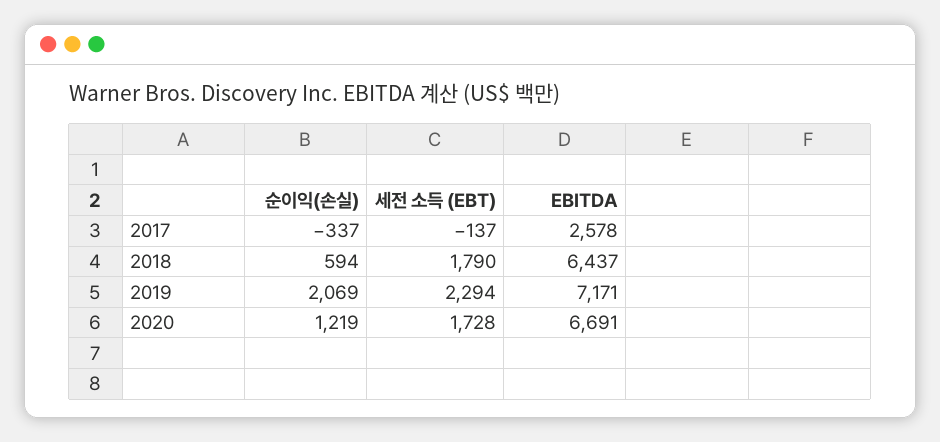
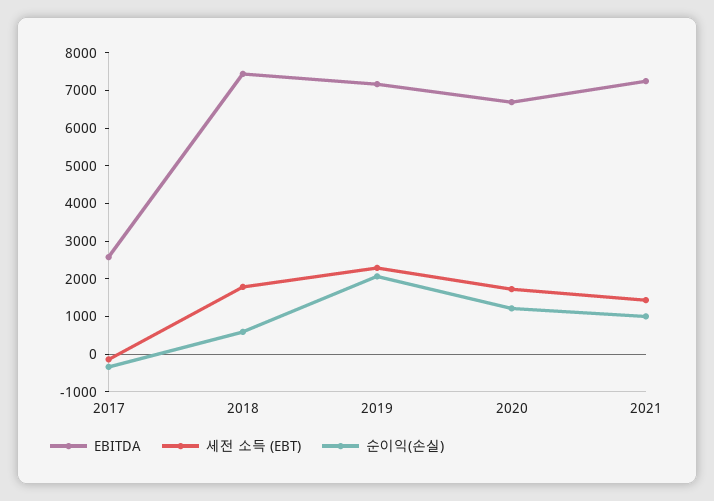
EBITDA, 2018: 6437 -> 7500
EBITDA, 2021: none -> 7250
세전 소득 (EBT), 2021: none -> 1500
순이익(손실), 2021: none -> 1000

